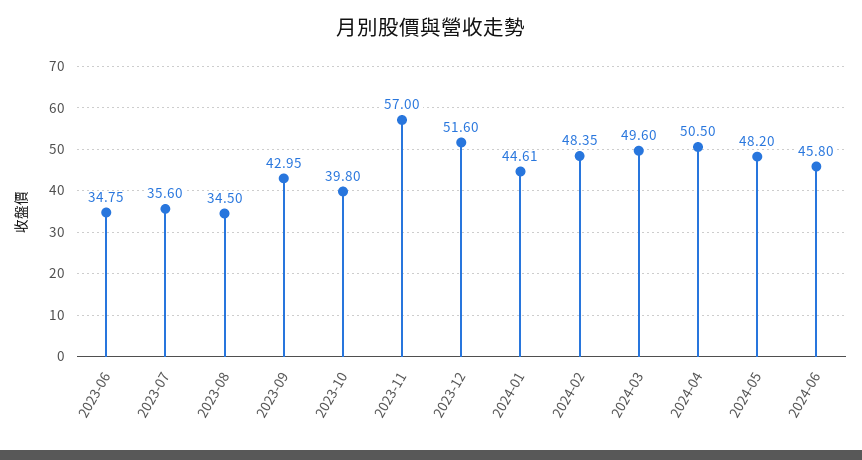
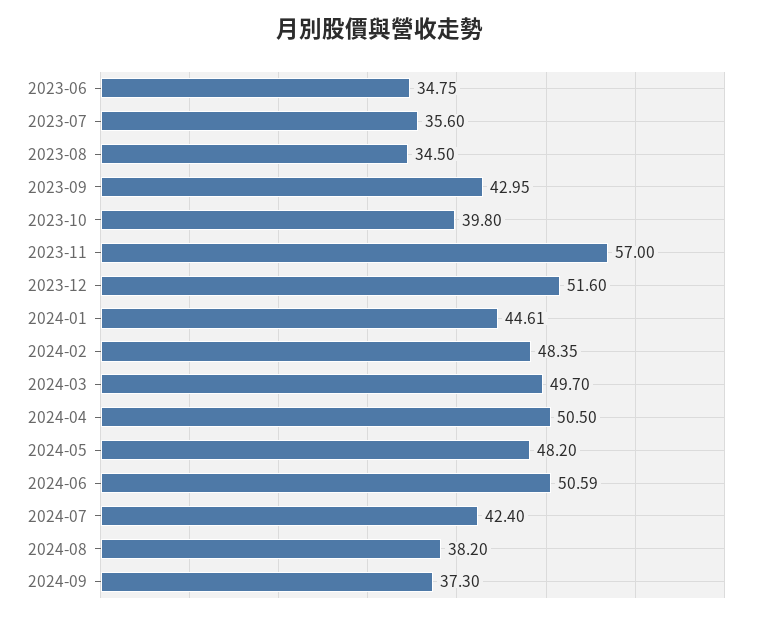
2024-03: 49.6 -> 49.7
2024-06: 45.8 -> 50.59
2024-07: none -> 42.4
2024-08: none -> 38.2
2024-09: none -> 37.3

